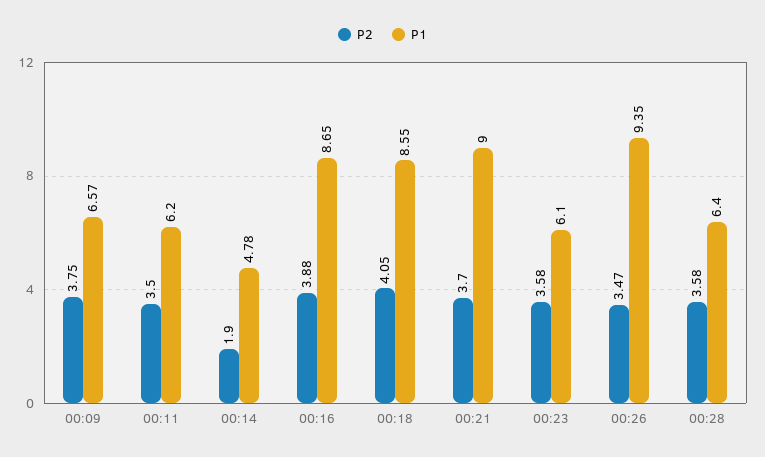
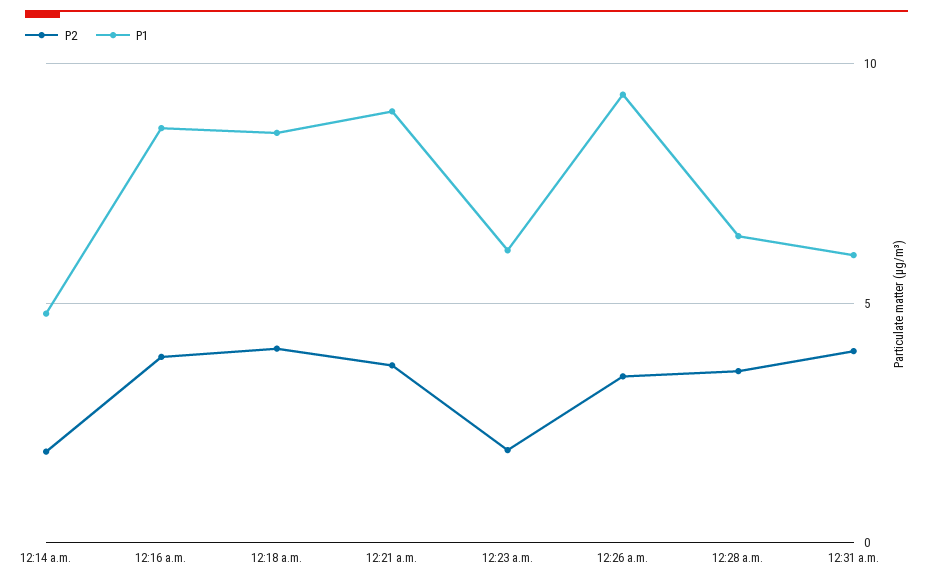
P2, 00:09: 3.75 -> none
P1, 00:09: 6.57 -> none
P2, 00:11: 3.5 -> none
P1, 00:11: 6.2 -> none
P2, 00:23: 3.58 -> 2
P2, 12:31 a.m.: none -> 4
P1, 12:31 a.m.: none -> 6

